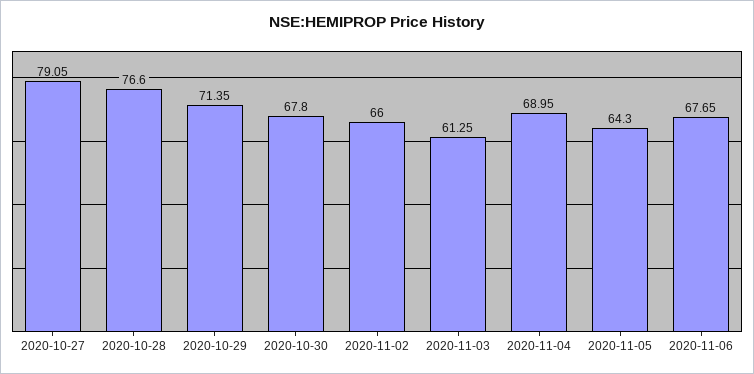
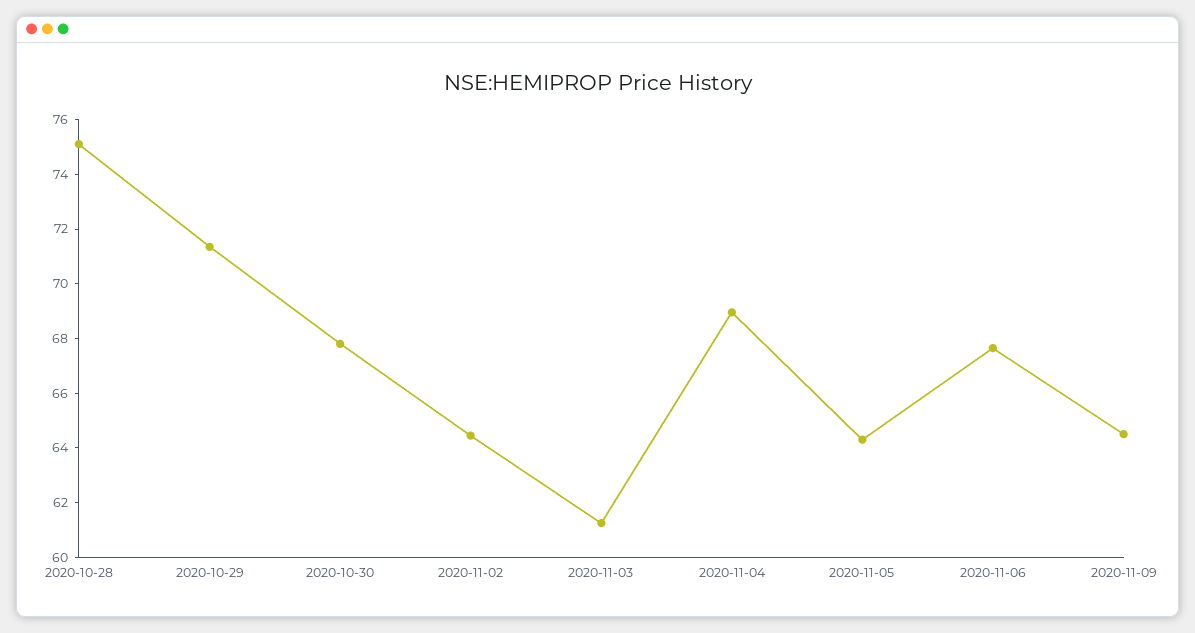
2020-10-27: 79.05 -> none
2020-10-28: 76.6 -> 75
2020-11-02: 66 -> 64.5
2020-11-09: none -> 64.5

